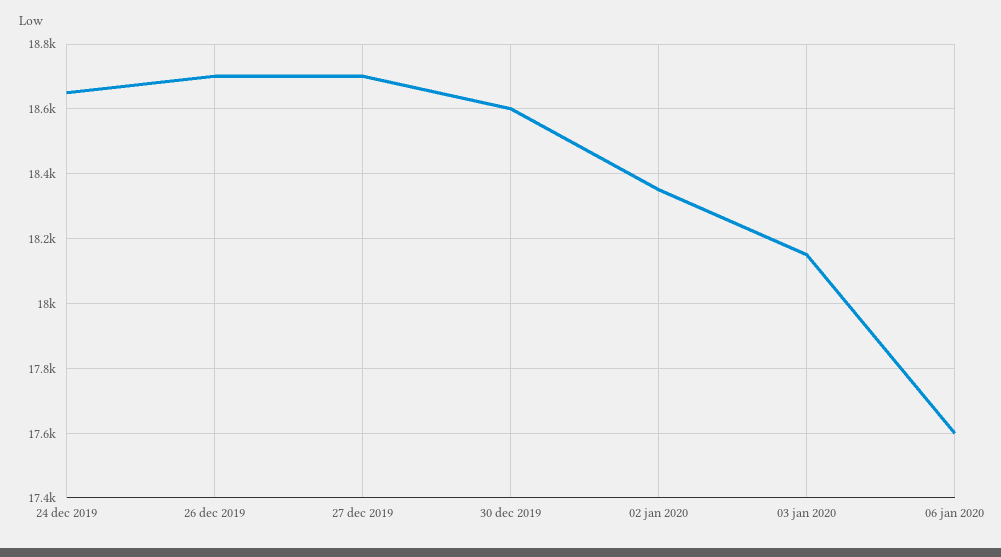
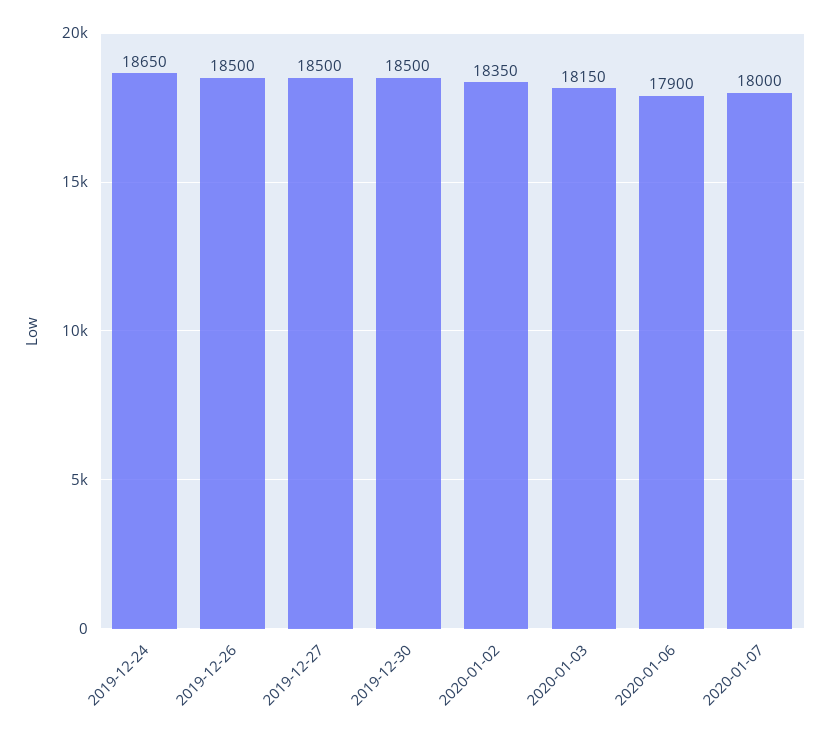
26 dec 2019: 18700 -> 18500
27 dec 2019: 18700 -> 18500
30 dec 2019: 18600 -> 18500
06 jan 2020: 17600 -> 17900
2020-01-07: none -> 18000

